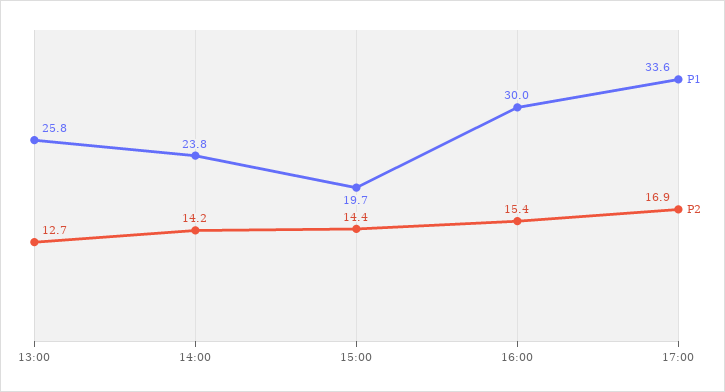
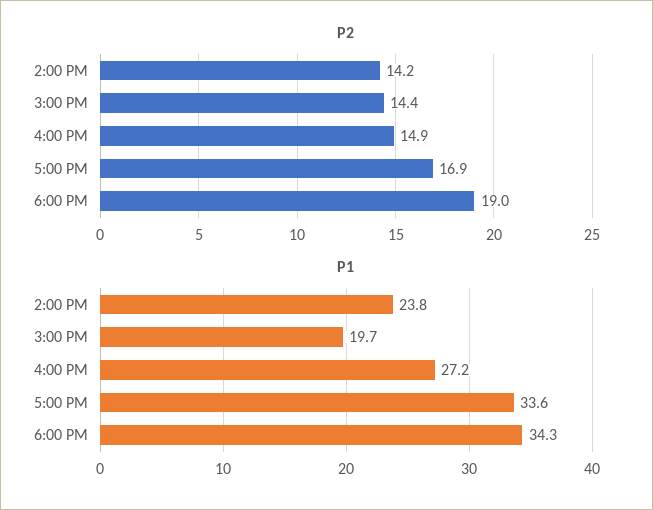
P1, 13:00: 25.8 -> none
P2, 13:00: 12.7 -> none
P1, 16:00: 30 -> 27.2
P2, 16:00: 15.4 -> 14.9
P2, 6:00 PM: none -> 19
P1, 6:00 PM: none -> 34.3

